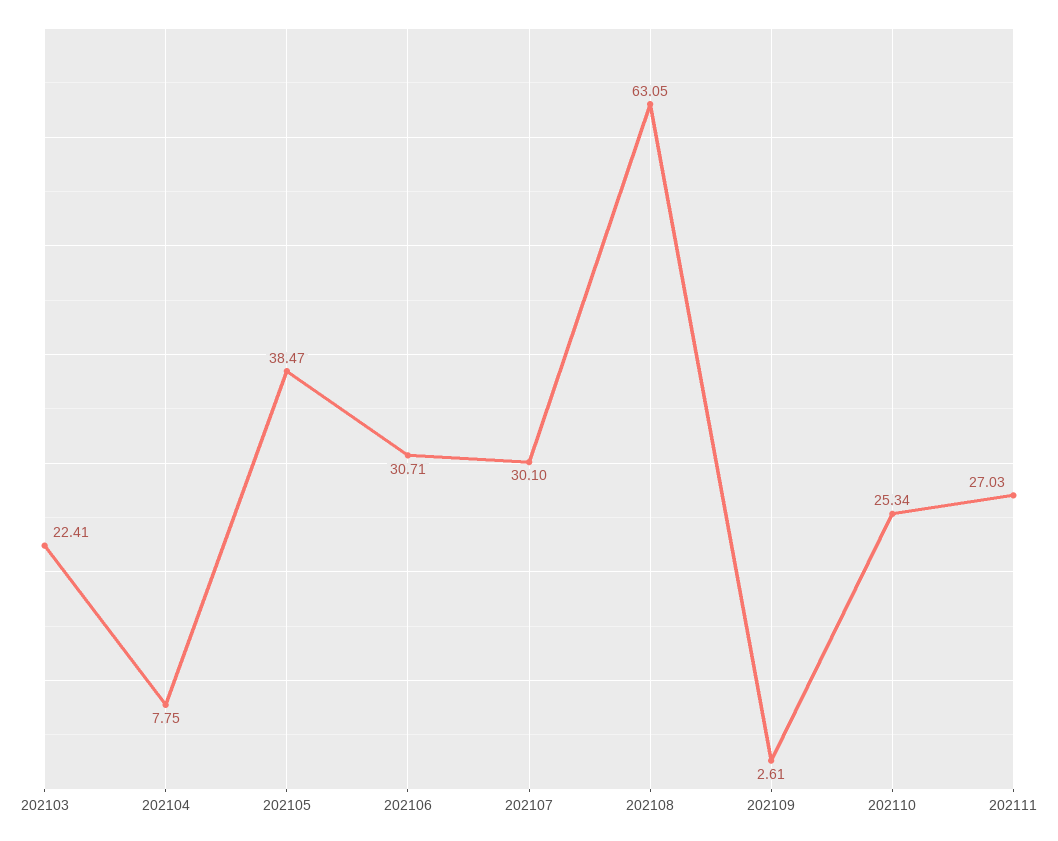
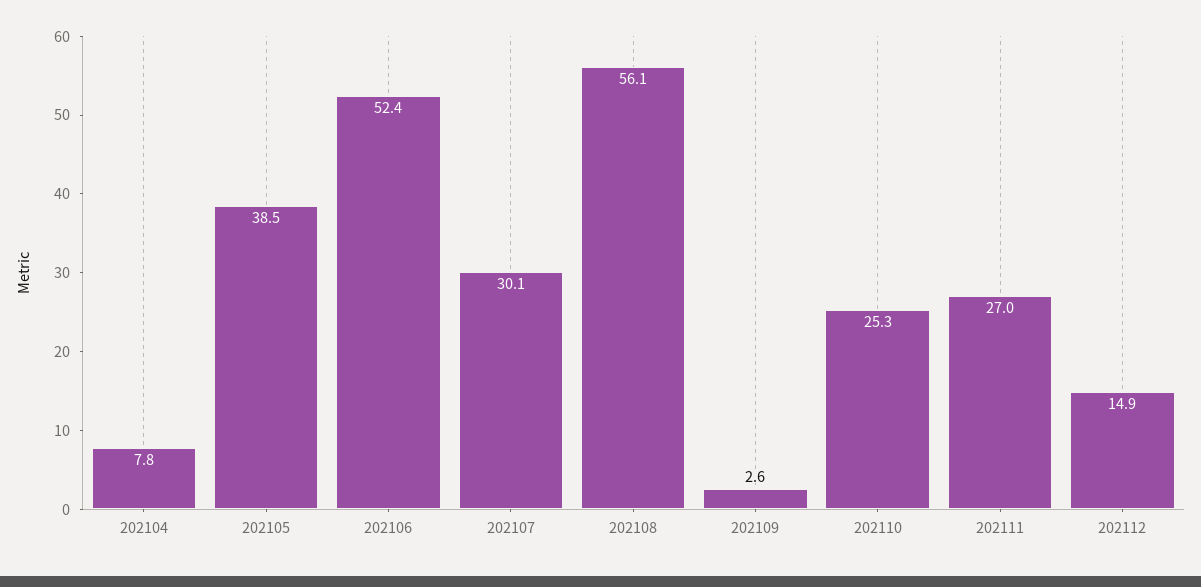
202103: 22.41 -> none
202106: 30.71 -> 52.4
202108: 63.05 -> 56.1
202112: none -> 14.9

